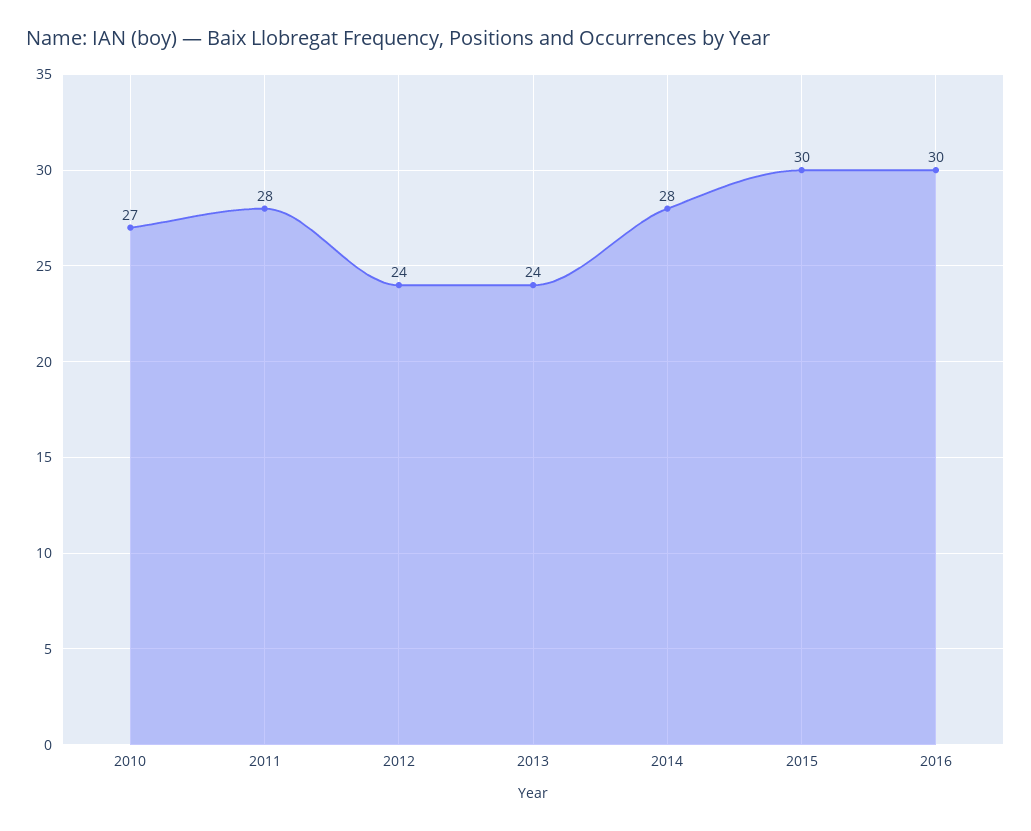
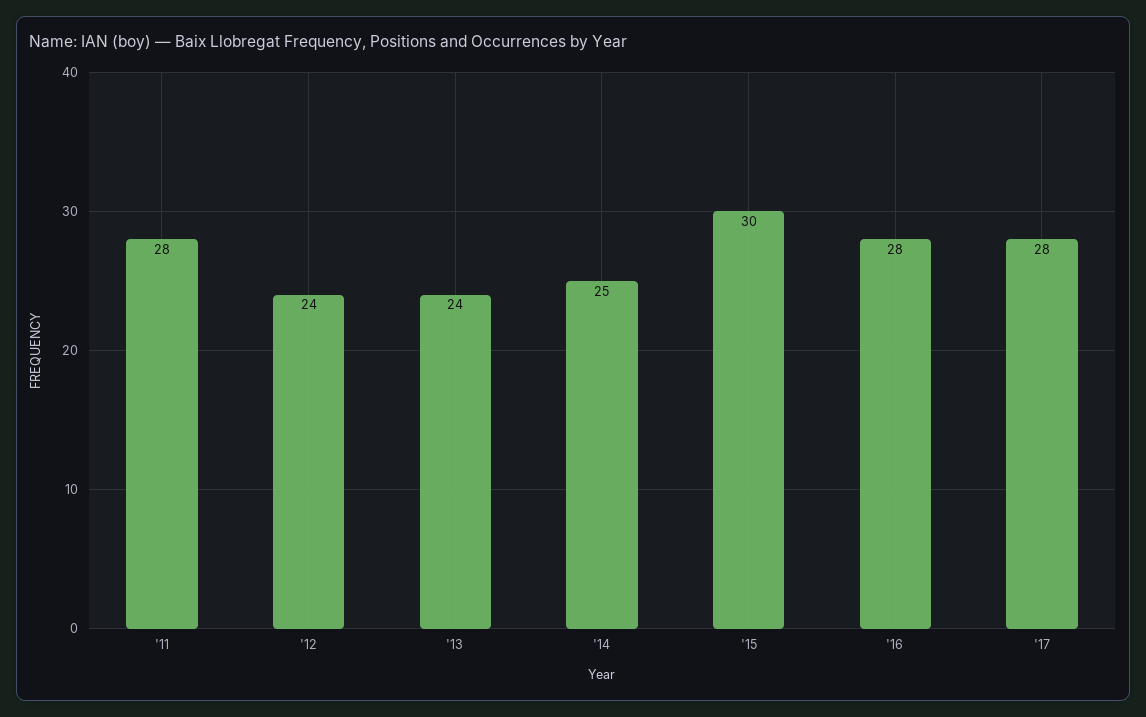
2010: 27 -> none
2014: 28 -> 25
2016: 30 -> 28
'17: none -> 28

